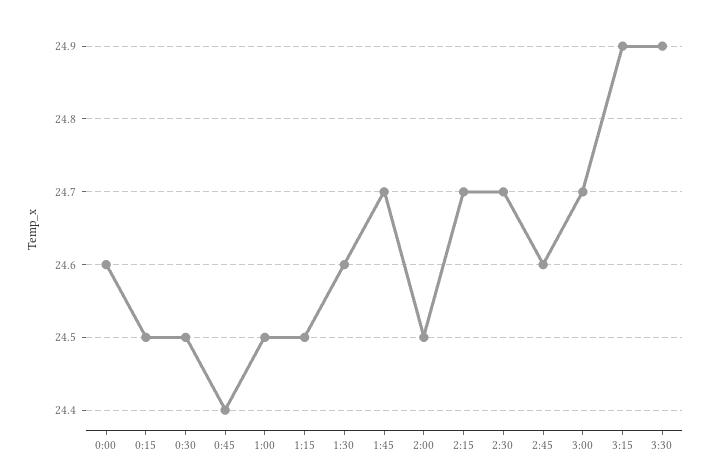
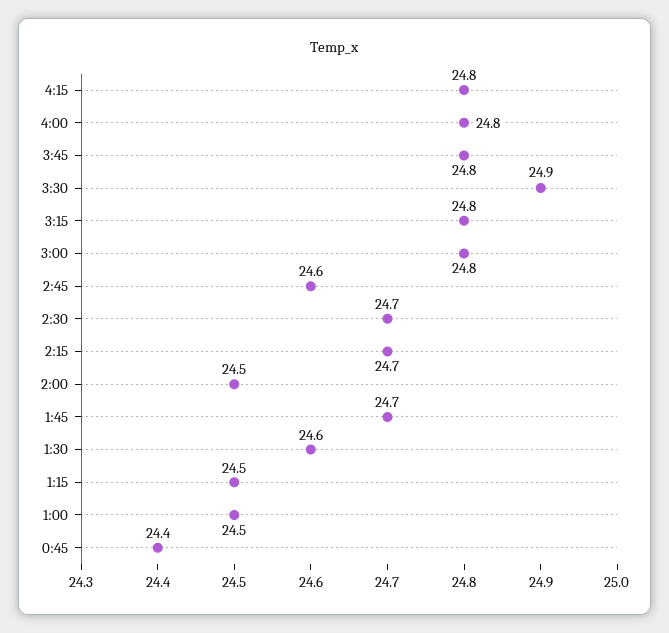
0:00: 24.6 -> none
0:15: 24.5 -> none
0:30: 24.5 -> none
3:00: 24.7 -> 24.8
3:15: 24.9 -> 24.8
4:15: none -> 24.8
4:00: none -> 24.8
3:45: none -> 24.8

